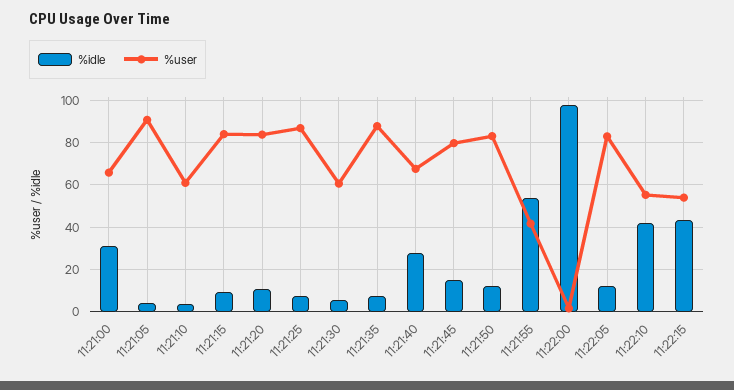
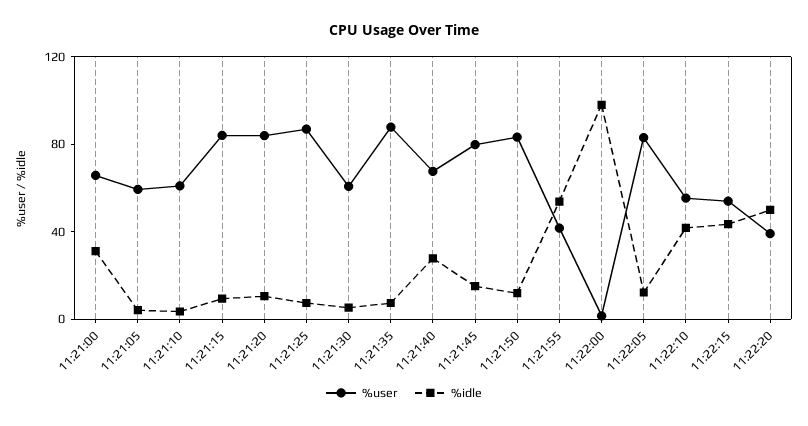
%user, 11:21:05: 90 -> 60
%user, 11:22:20: none -> 40
%idle, 11:22:20: none -> 50

